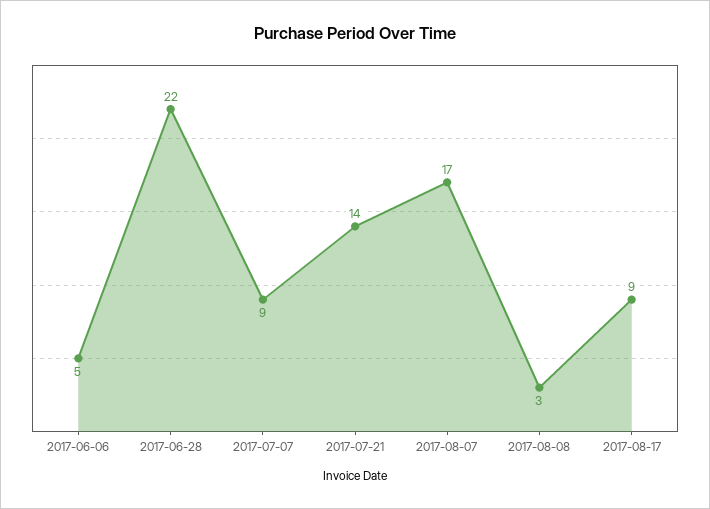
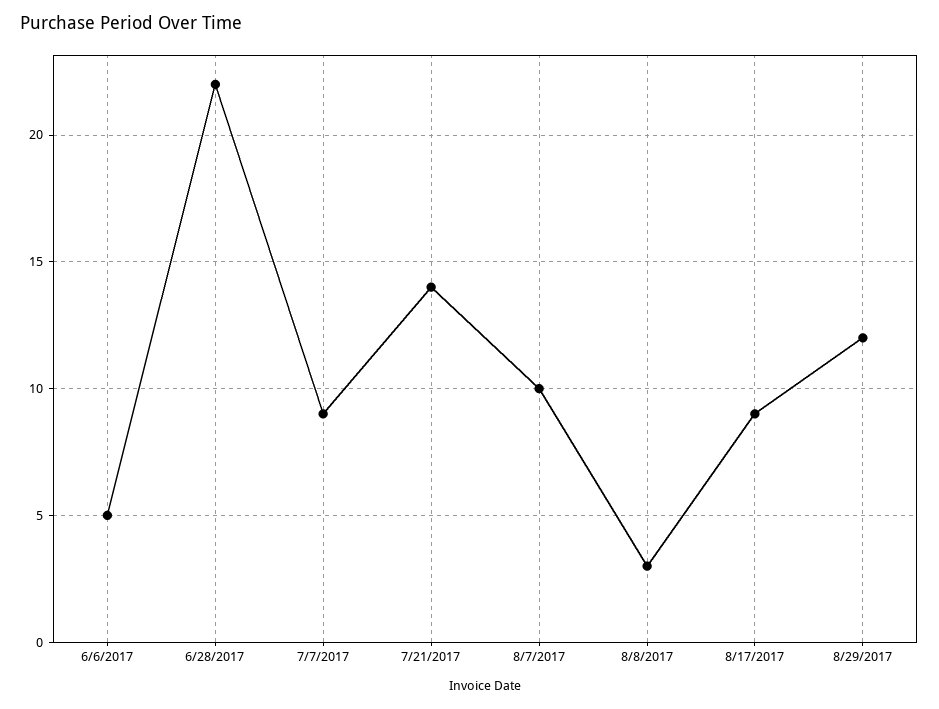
2017-08-07: 17 -> 10
8/29/2017: none -> 12

